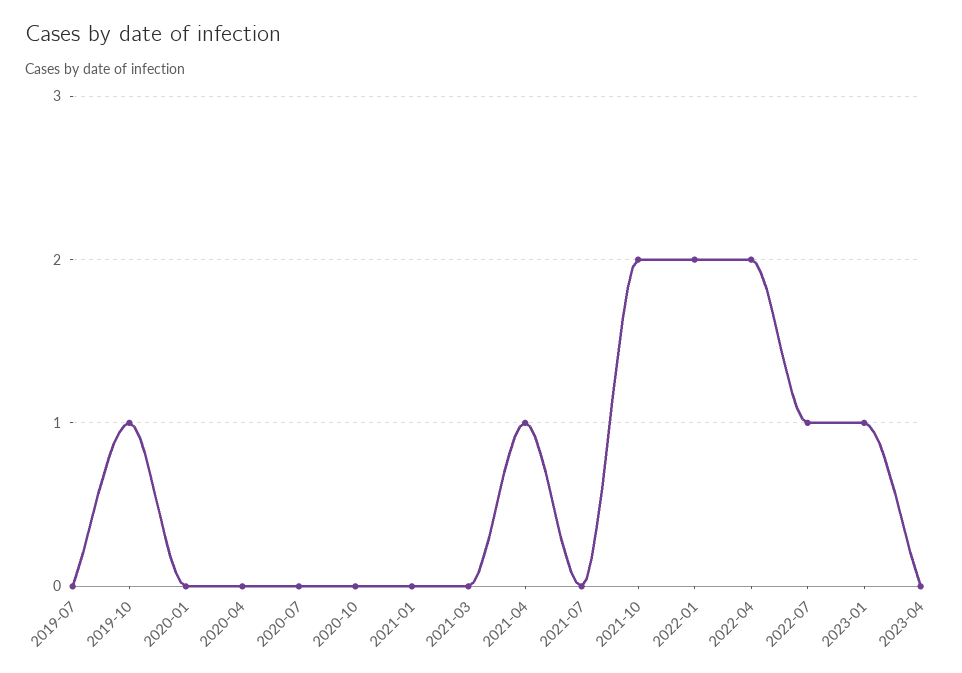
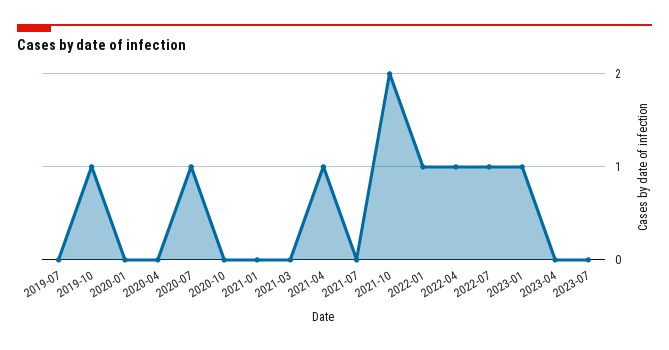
2020-07: 0 -> 1
2022-01: 2 -> 1
2022-04: 2 -> 1
2023-07: none -> 0

